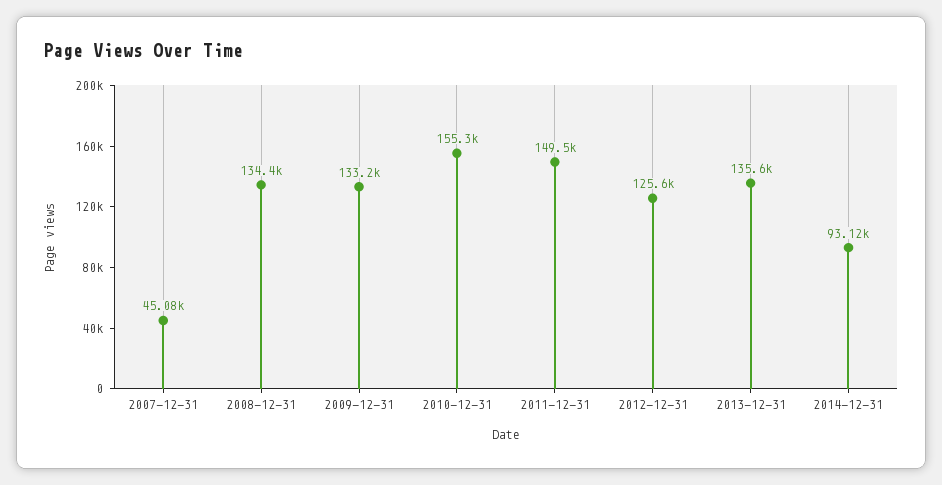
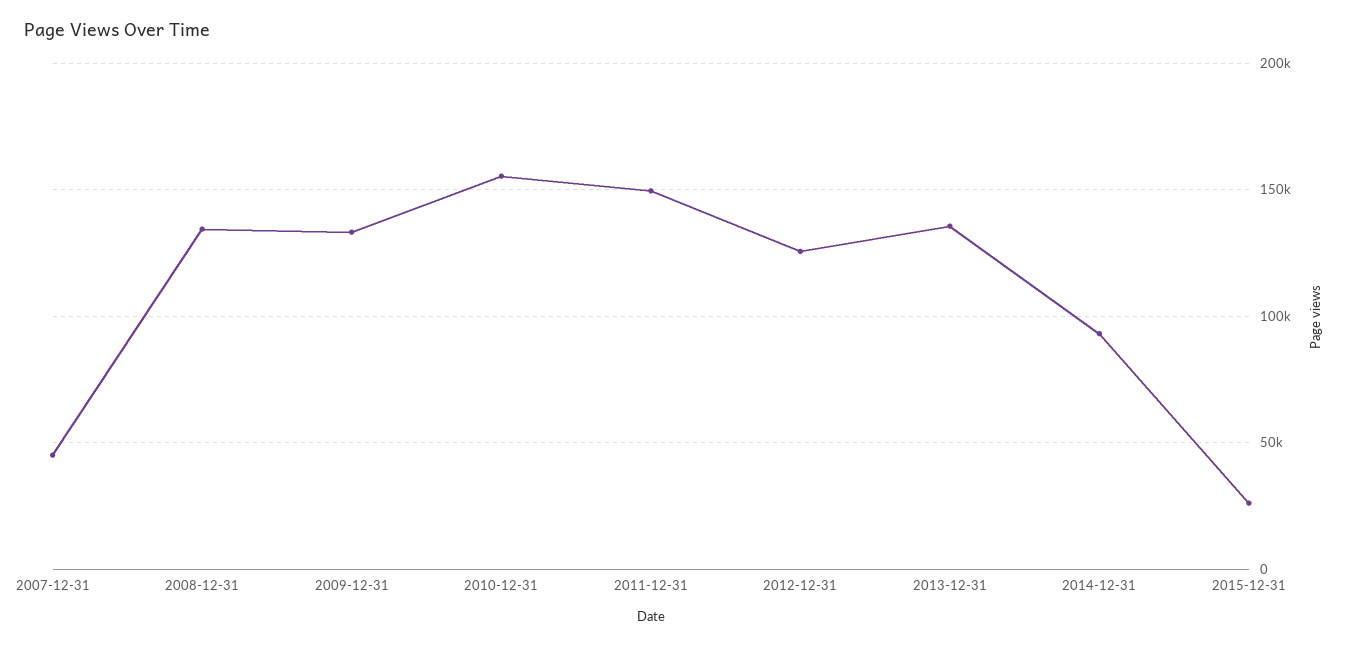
2015-12-31: none -> 25000

